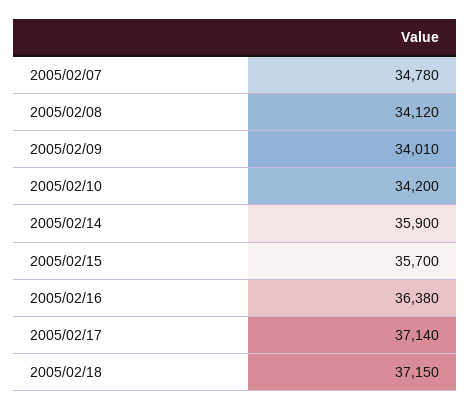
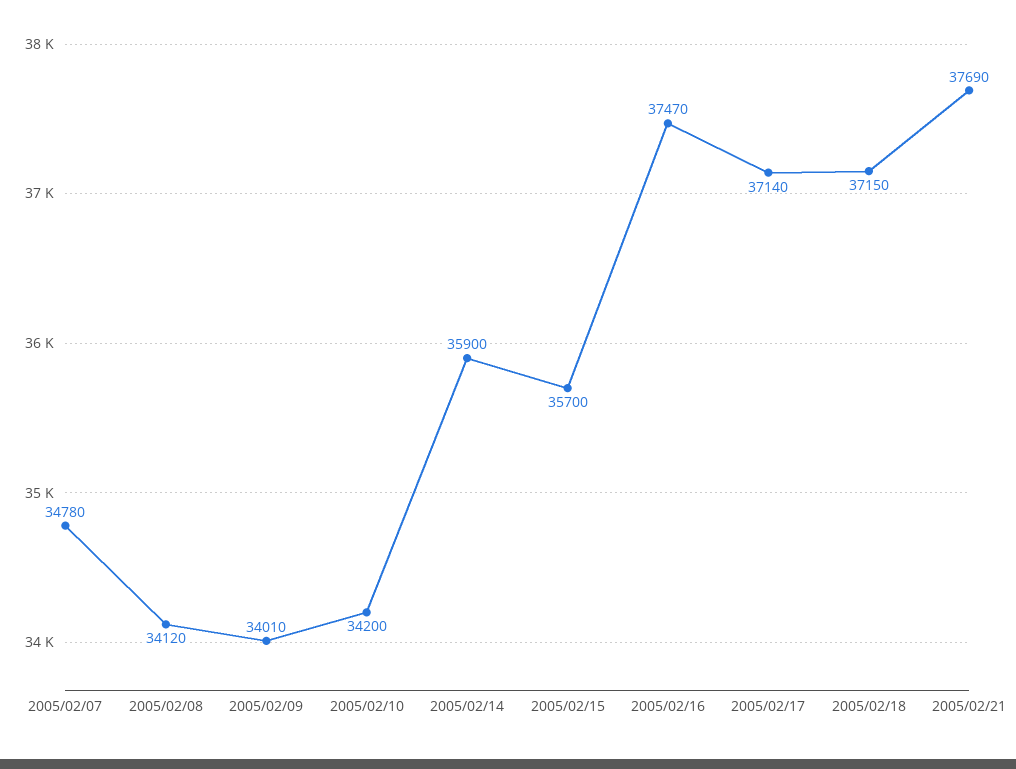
2005/02/16: 36380 -> 37470
2005/02/21: none -> 37690

